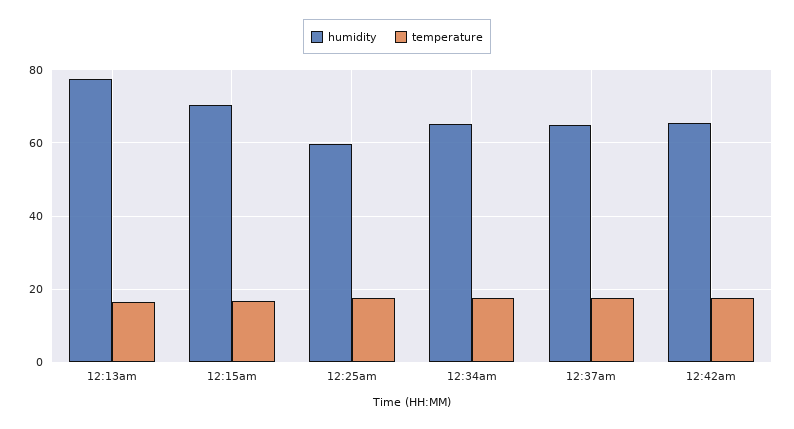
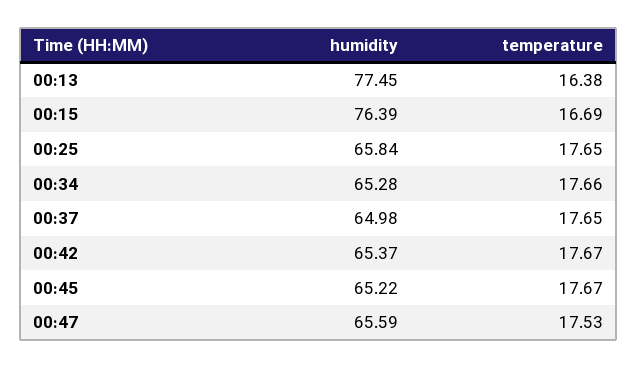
humidity, 12:15am: 70 -> 76.39
humidity, 12:25am: 60 -> 65.84
humidity, 00:45: none -> 65.22
temperature, 00:45: none -> 17.67
humidity, 00:47: none -> 65.59
temperature, 00:47: none -> 17.53

